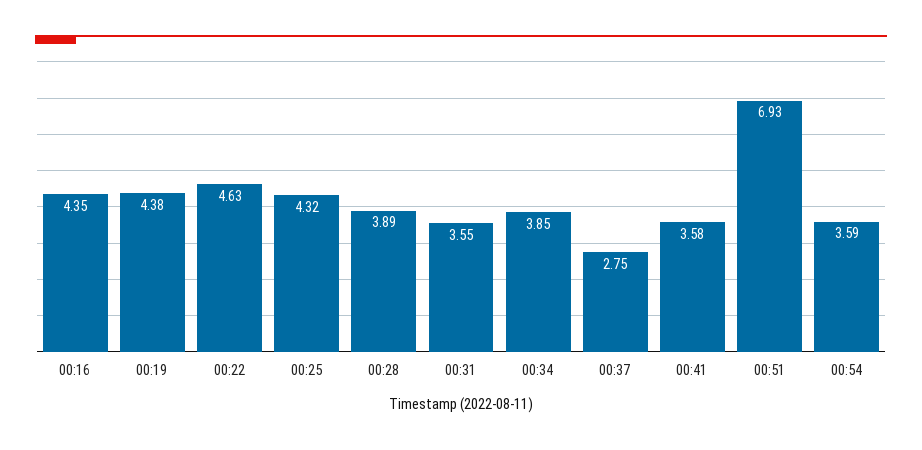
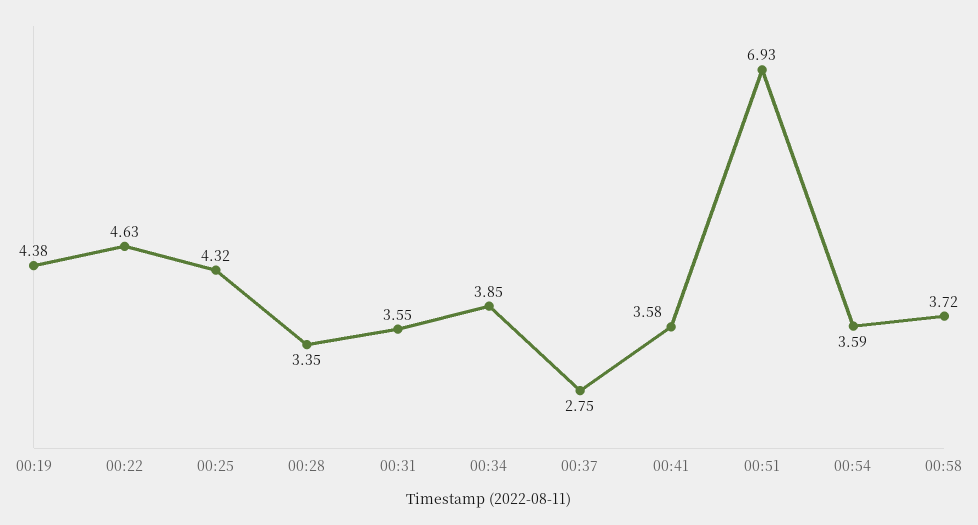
00:16: 4.35 -> none
00:28: 3.89 -> 3.35
00:58: none -> 3.72

